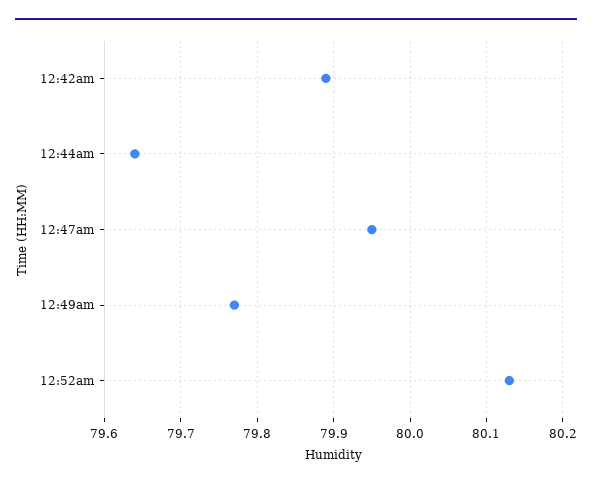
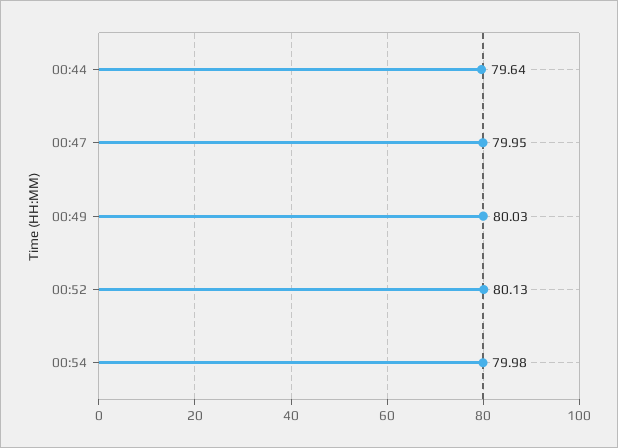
12:42am: 79.89 -> none
12:49am: 79.77 -> 80.03
00:54: none -> 79.98

